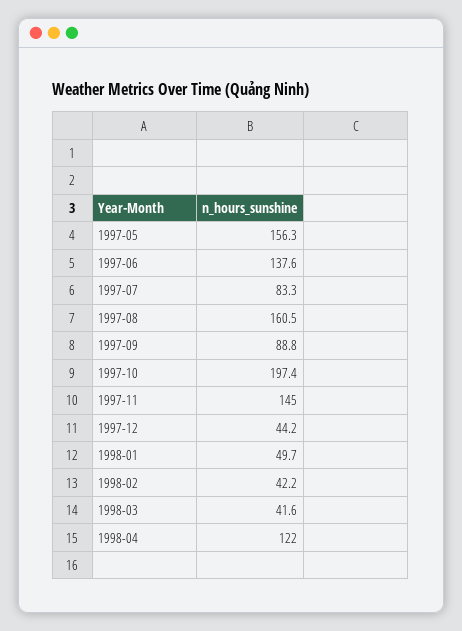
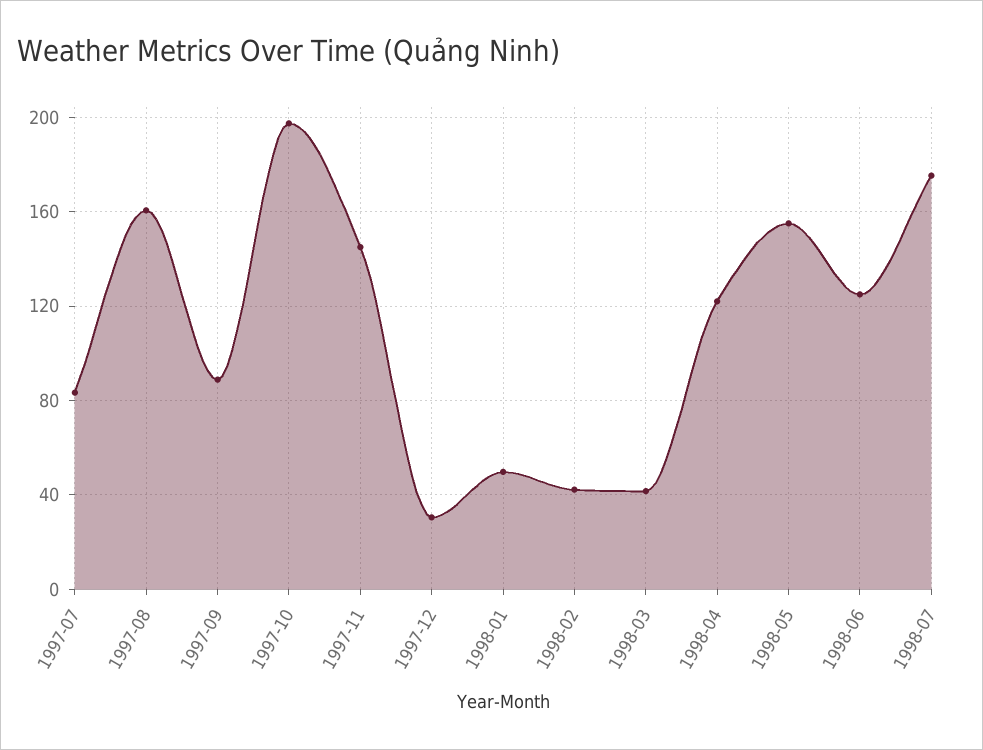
1997-05: 156.3 -> none
1997-06: 137.6 -> none
1997-12: 44.2 -> 30
1998-05: none -> 155
1998-06: none -> 125
1998-07: none -> 175

